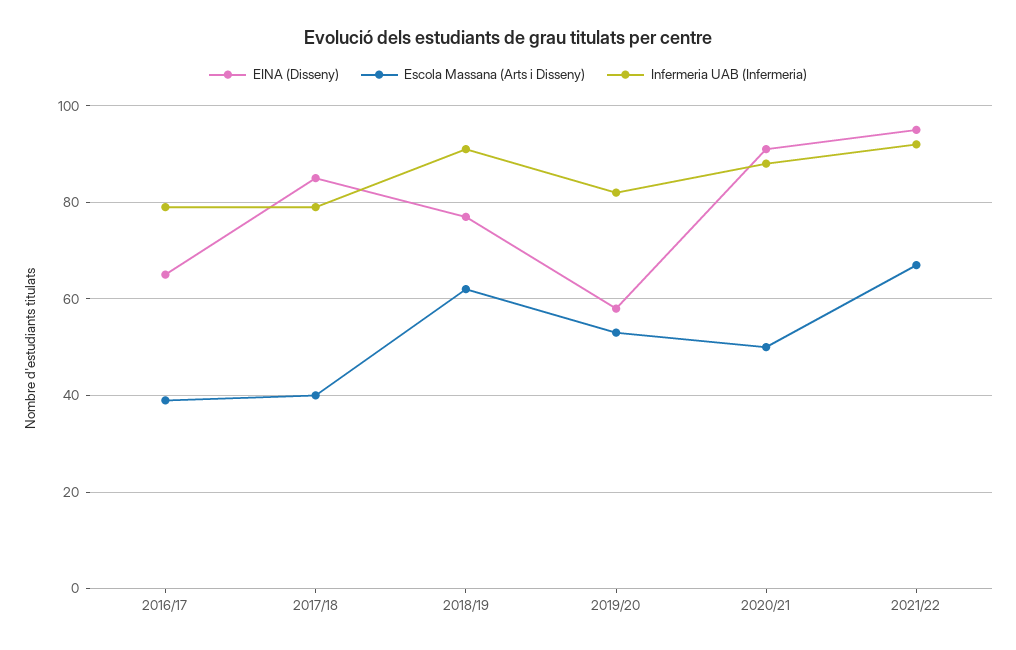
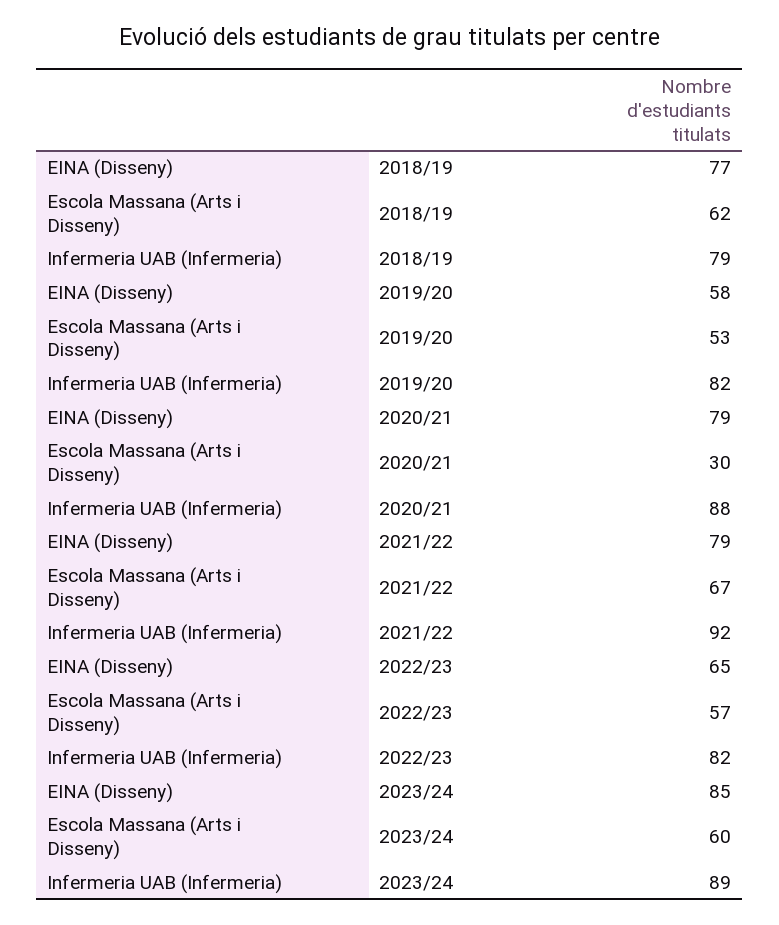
EINA (Disseny), 2016/17: 65 -> none
Escola Massana (Arts i Disseny), 2016/17: 40 -> none
Infermeria UAB (Infermeria), 2016/17: 80 -> none
EINA (Disseny), 2017/18: 85 -> none
Escola Massana (Arts i Disseny), 2017/18: 40 -> none
Infermeria UAB (Infermeria), 2017/18: 80 -> none
Infermeria UAB (Infermeria), 2018/19: 90 -> 79
EINA (Disseny), 2020/21: 90 -> 79
Escola Massana (Arts i Disseny), 2020/21: 50 -> 30
EINA (Disseny), 2021/22: 95 -> 79
EINA (Disseny), 2022/23: none -> 65
Escola Massana (Arts i Disseny), 2022/23: none -> 57
Infermeria UAB (Infermeria), 2022/23: none -> 82
EINA (Disseny), 2023/24: none -> 85
Escola Massana (Arts i Disseny), 2023/24: none -> 60
Infermeria UAB (Infermeria), 2023/24: none -> 89

